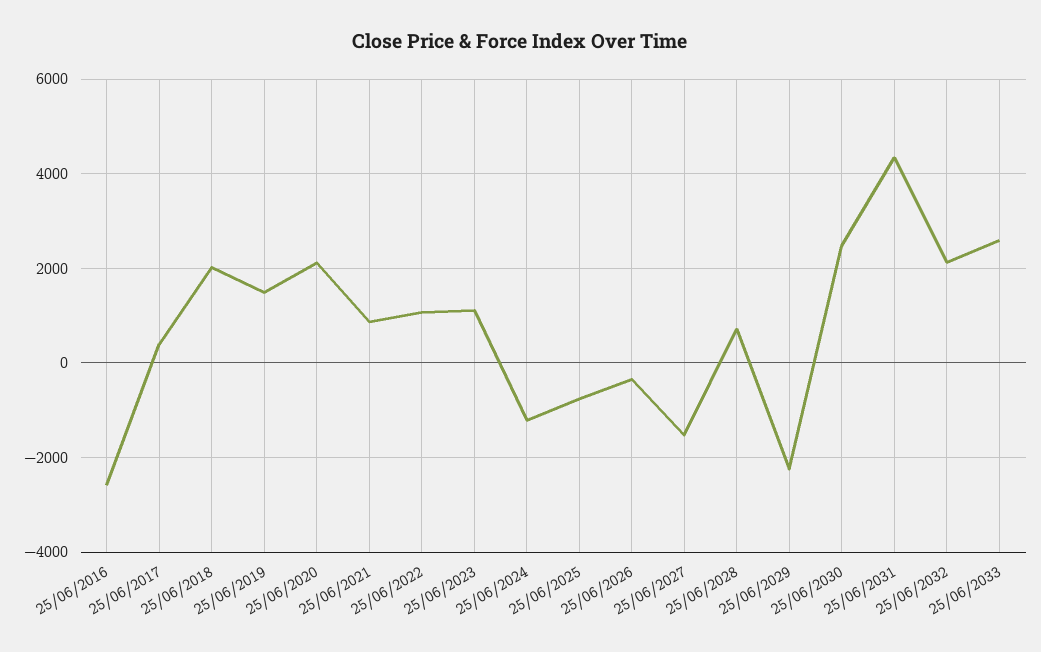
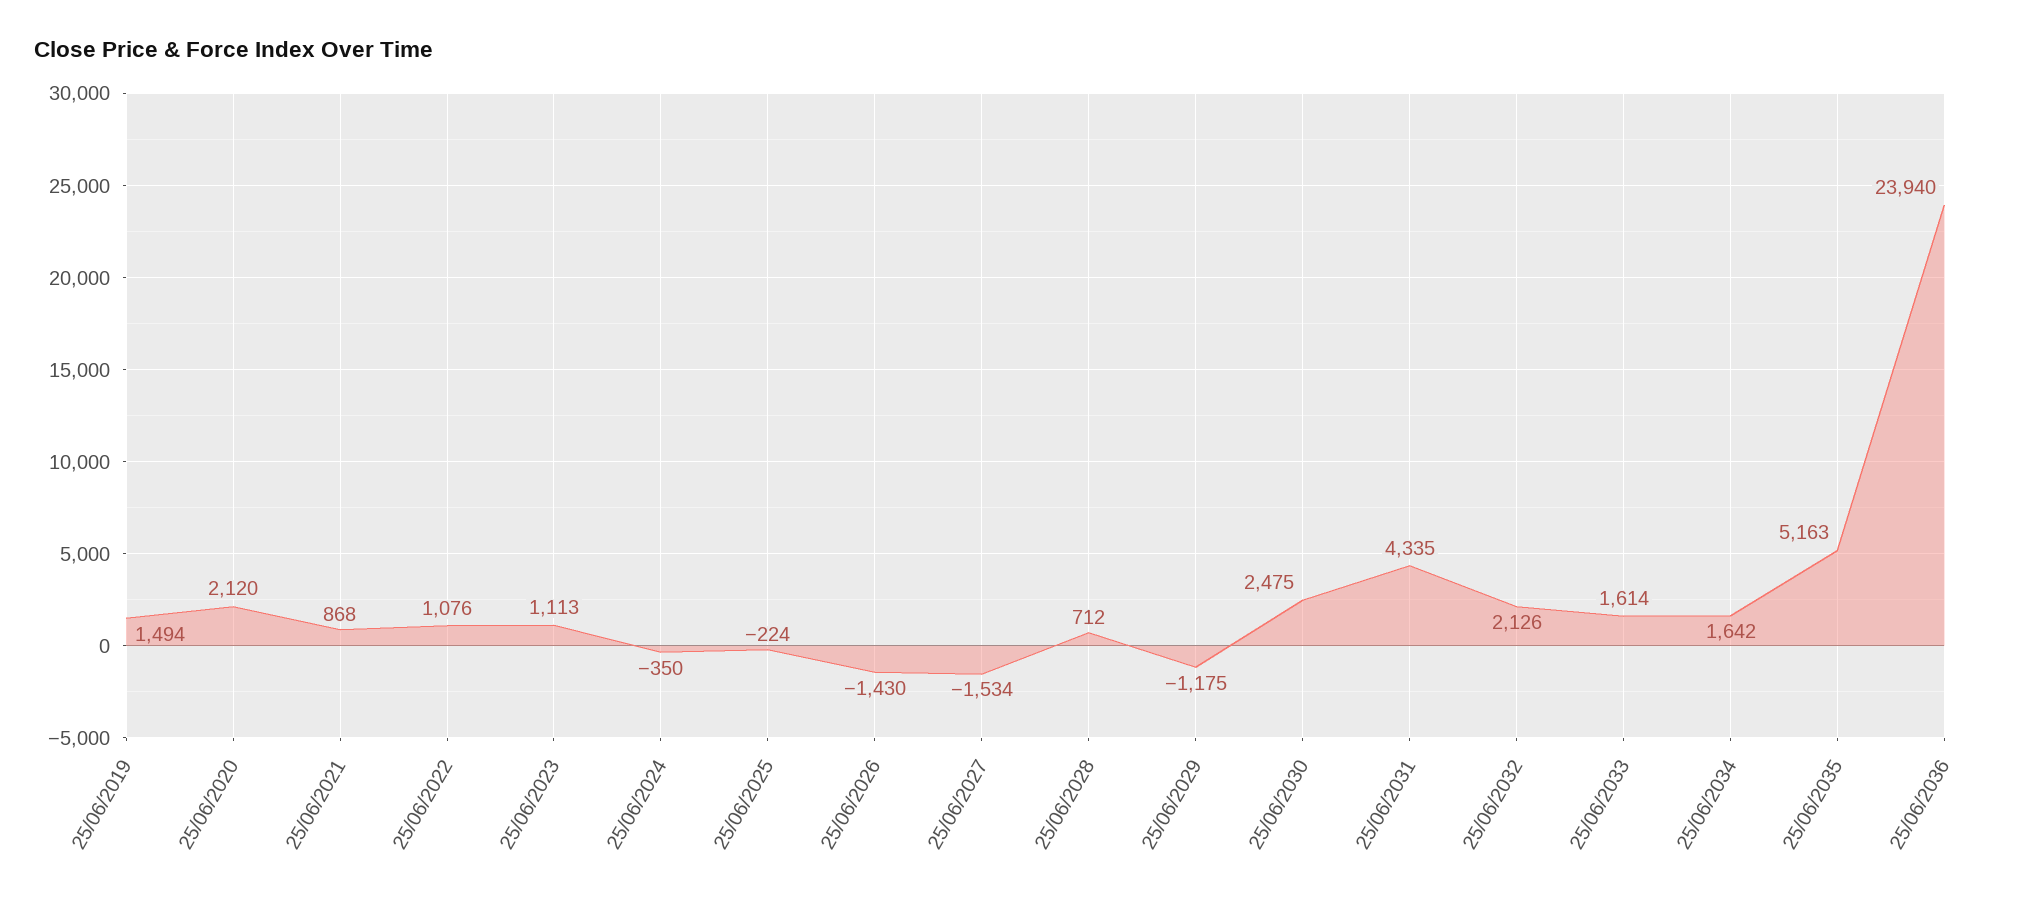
25/06/2016: -2600 -> none
25/06/2017: 400 -> none
25/06/2018: 2000 -> none
25/06/2024: -1200 -> -350
25/06/2025: -800 -> -224
25/06/2026: -400 -> -1430
25/06/2029: -2200 -> -1175
25/06/2033: 2600 -> 1614
25/06/2034: none -> 1642
25/06/2035: none -> 5163
25/06/2036: none -> 23940

